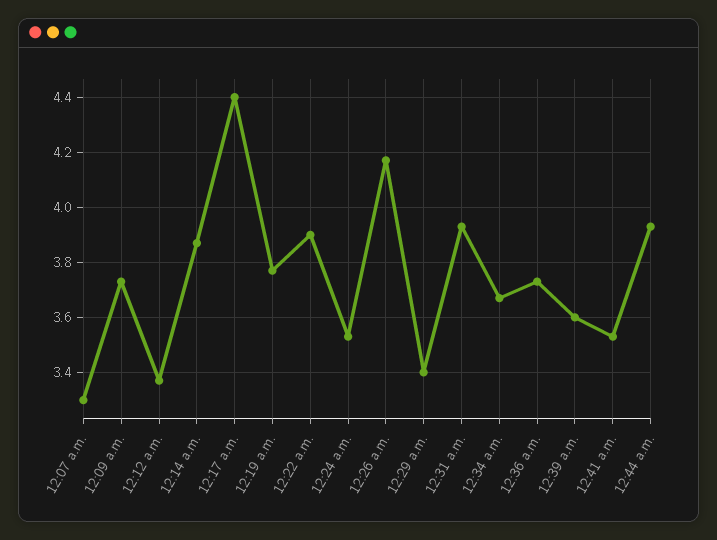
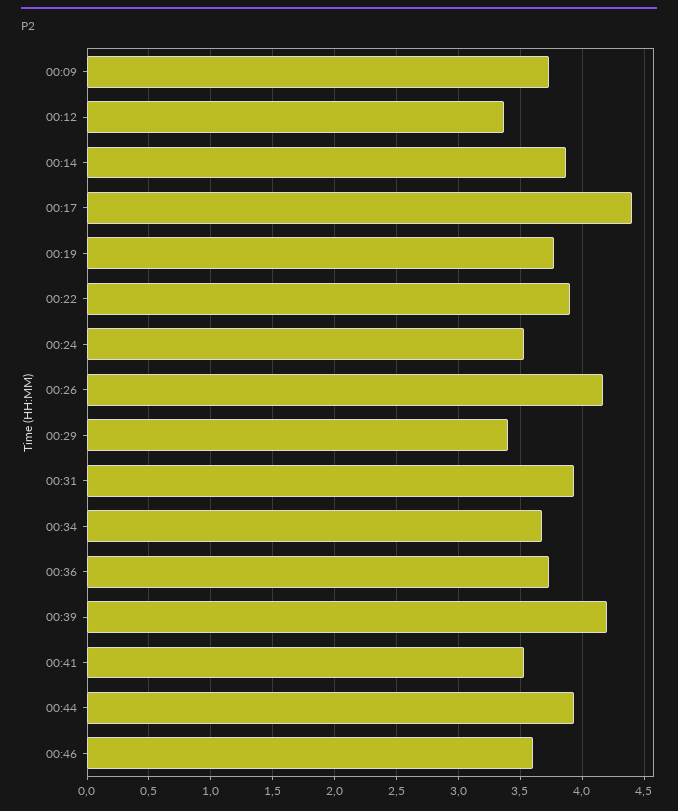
12:07 a.m.: 3.3 -> none
12:39 a.m.: 3.6 -> 4.2
00:46: none -> 3.6

